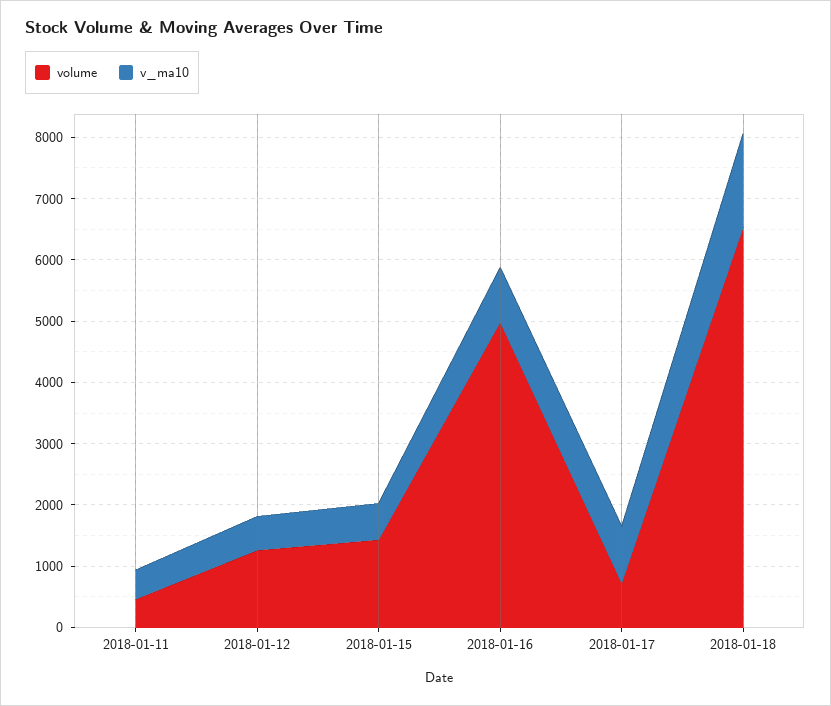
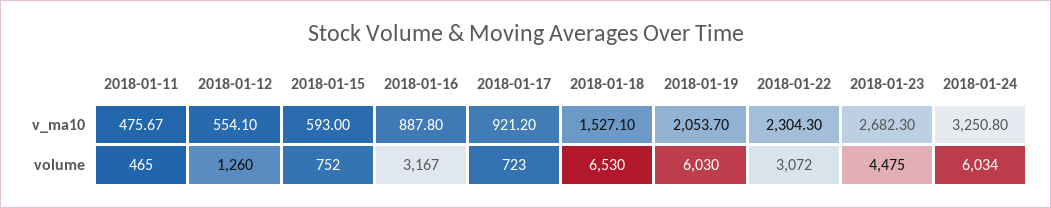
volume, 2018-01-15: 1400 -> 752
volume, 2018-01-16: 5000 -> 3167
v_ma10, 2018-01-19: none -> 2053.7
v_ma10, 2018-01-22: none -> 2304.3
v_ma10, 2018-01-23: none -> 2682.3
v_ma10, 2018-01-24: none -> 3250.8
volume, 2018-01-19: none -> 6030
volume, 2018-01-22: none -> 3072
volume, 2018-01-23: none -> 4475
volume, 2018-01-24: none -> 6034

